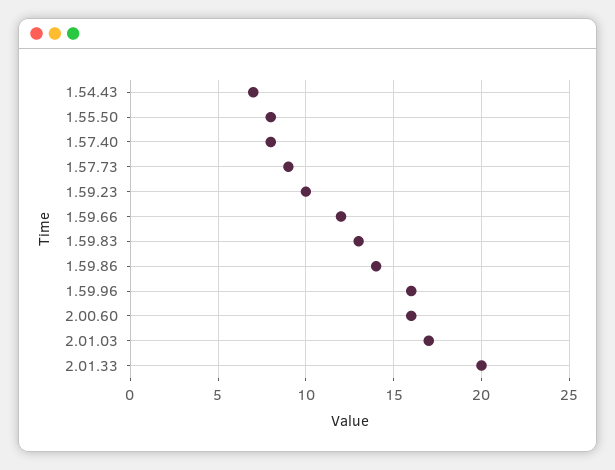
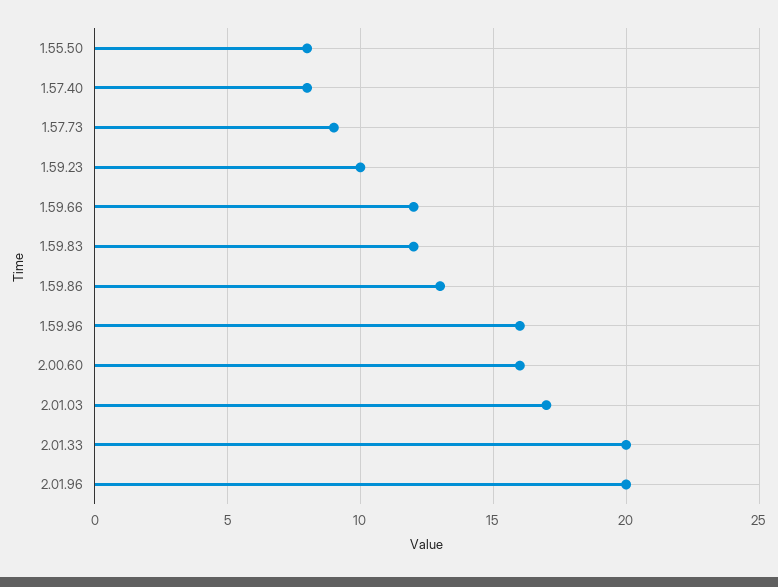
1.54.43: 7 -> none
1.59.83: 13 -> 12
1.59.86: 14 -> 13
2.01.96: none -> 20

